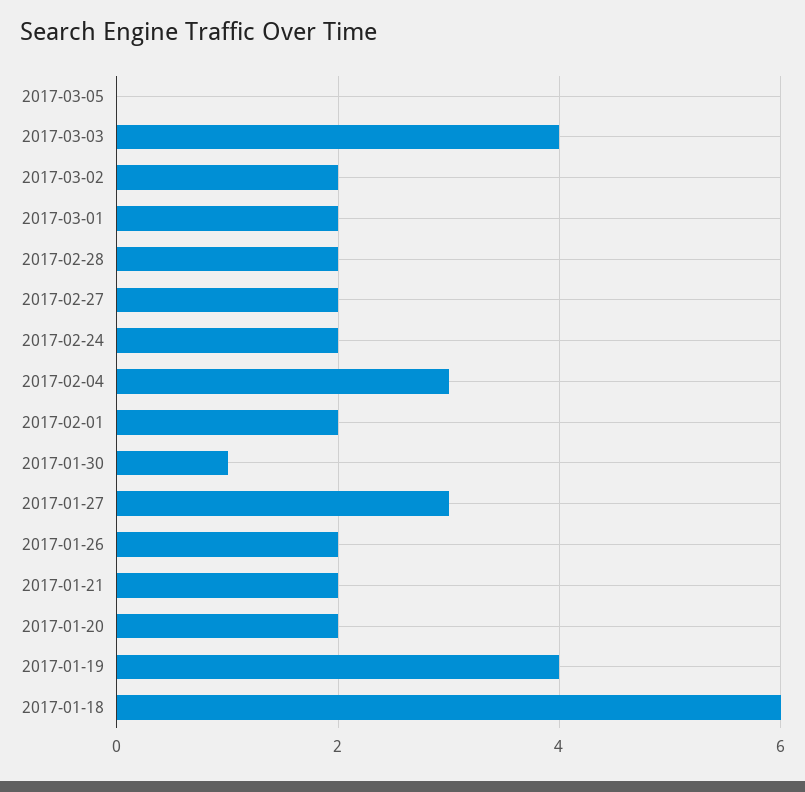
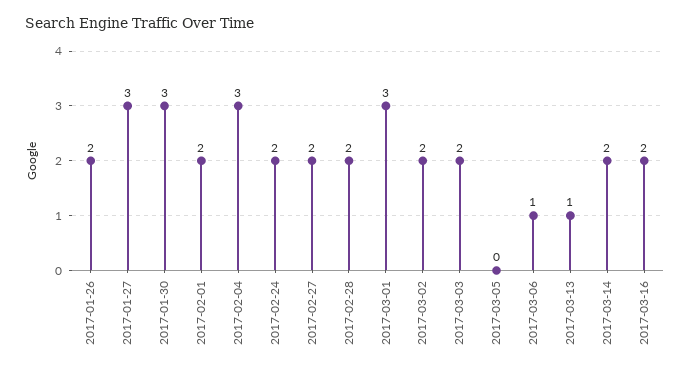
2017-03-03: 4 -> 2
2017-03-01: 2 -> 3
2017-01-30: 1 -> 3
2017-01-21: 2 -> none
2017-01-20: 2 -> none
2017-01-19: 4 -> none
2017-01-18: 6 -> none
2017-03-06: none -> 1
2017-03-13: none -> 1
2017-03-14: none -> 2
2017-03-16: none -> 2

